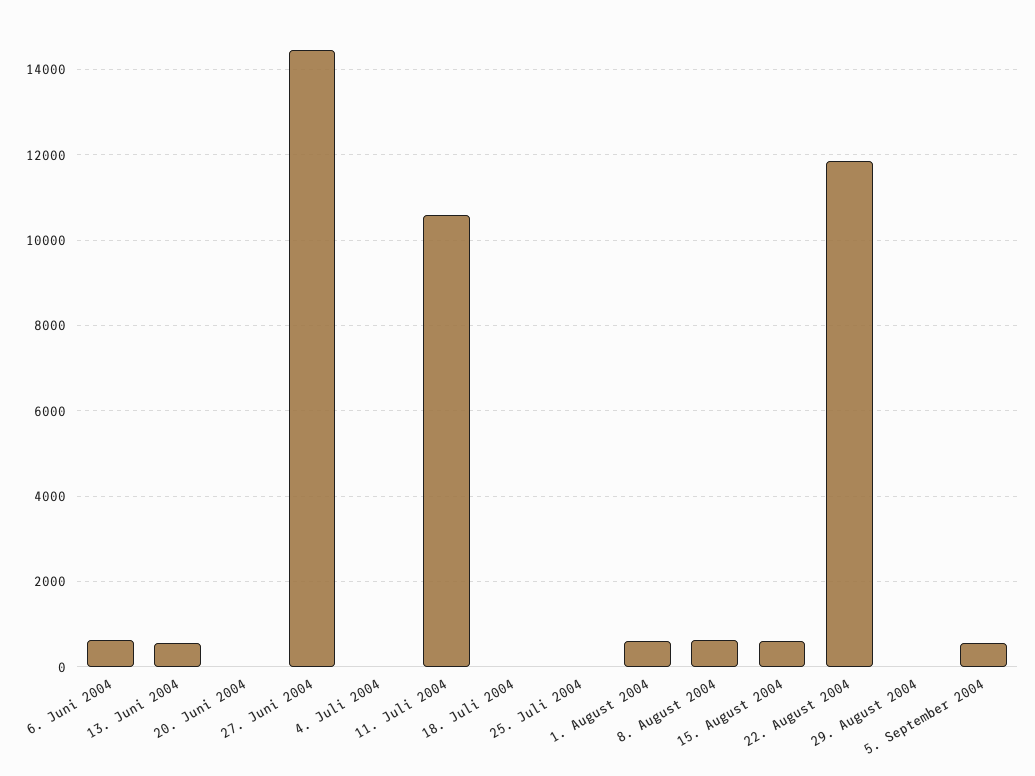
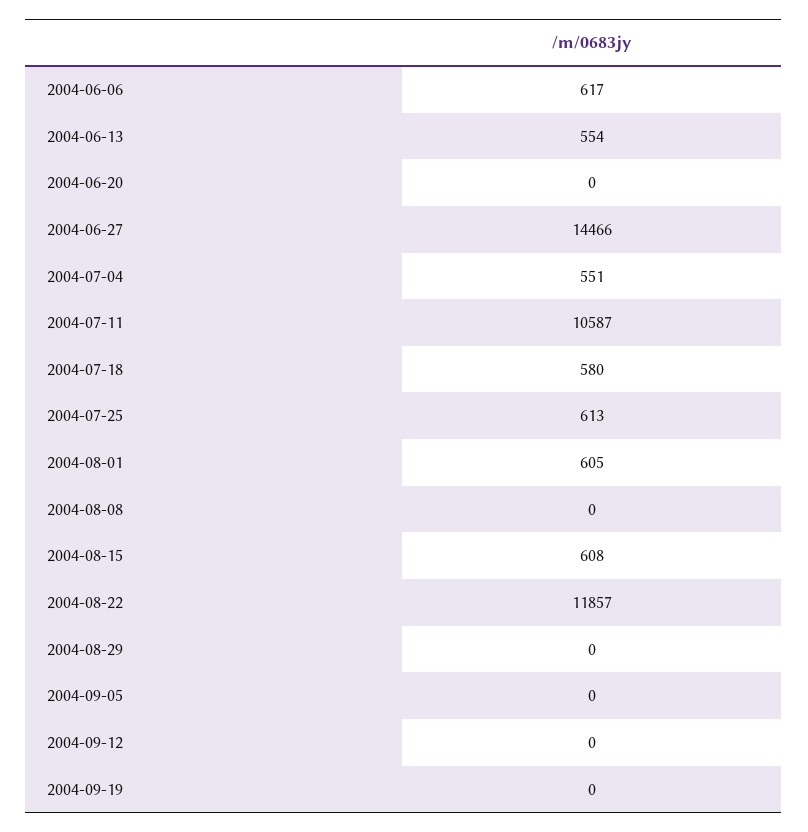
4. Juli 2004: 0 -> 551
18. Juli 2004: 0 -> 580
25. Juli 2004: 0 -> 613
8. August 2004: 600 -> 0
5. September 2004: 600 -> 0
2004-09-12: none -> 0
2004-09-19: none -> 0

